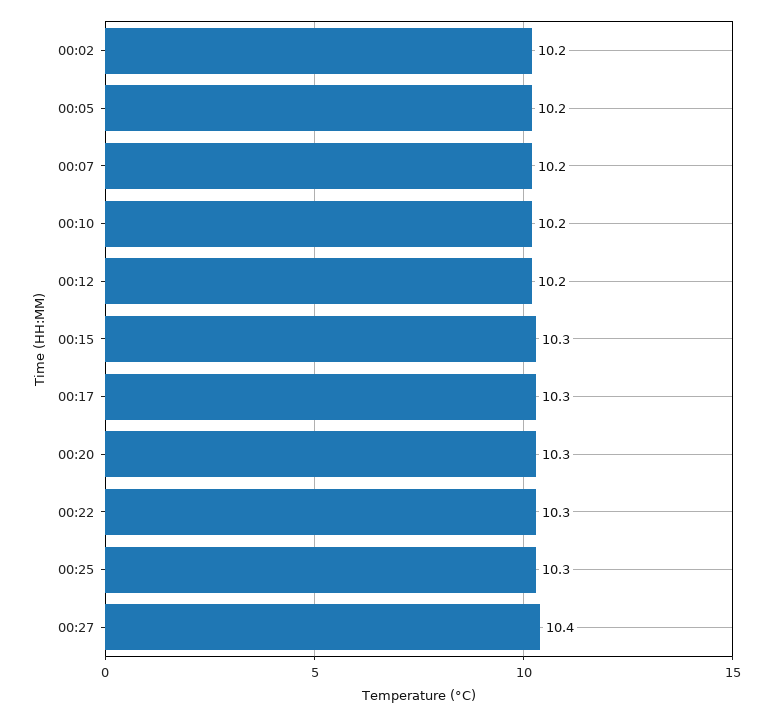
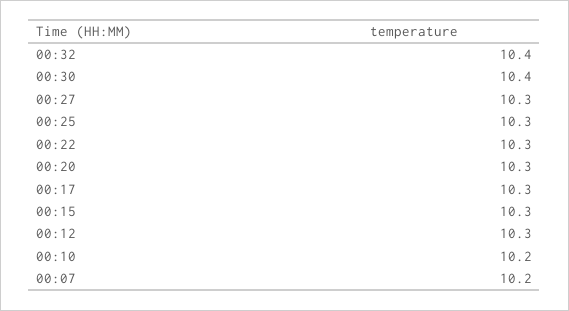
00:02: 10.2 -> none
00:05: 10.2 -> none
00:12: 10.2 -> 10.3
00:27: 10.4 -> 10.3
00:32: none -> 10.4
00:30: none -> 10.4

